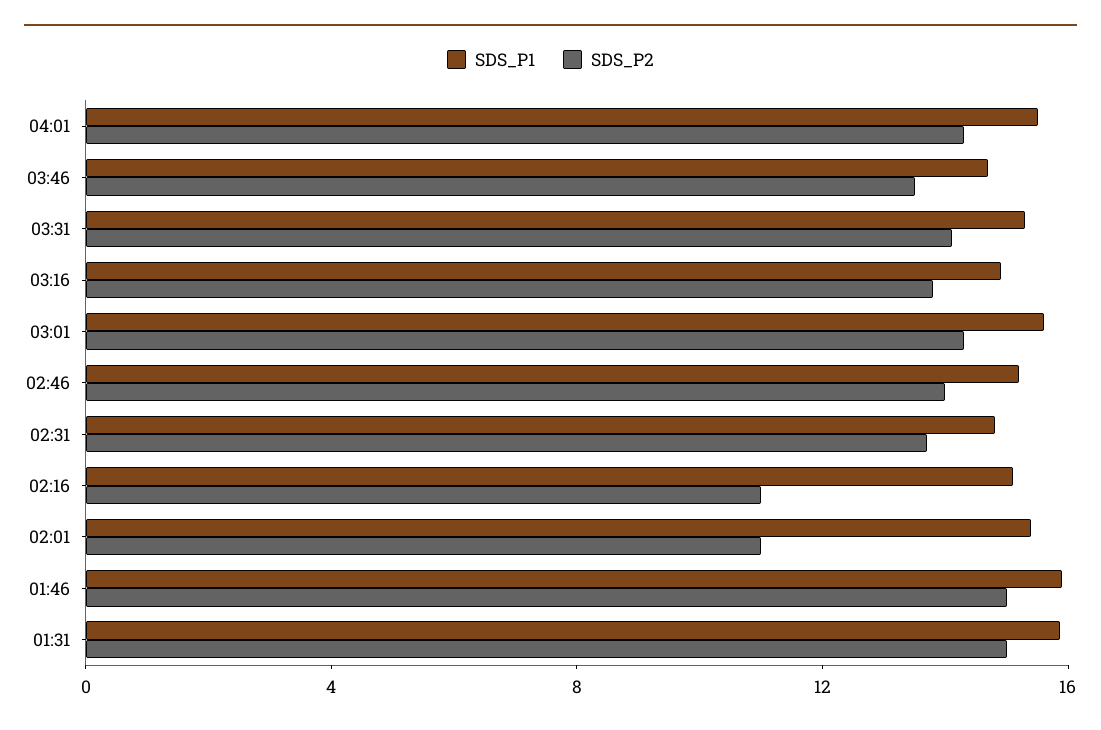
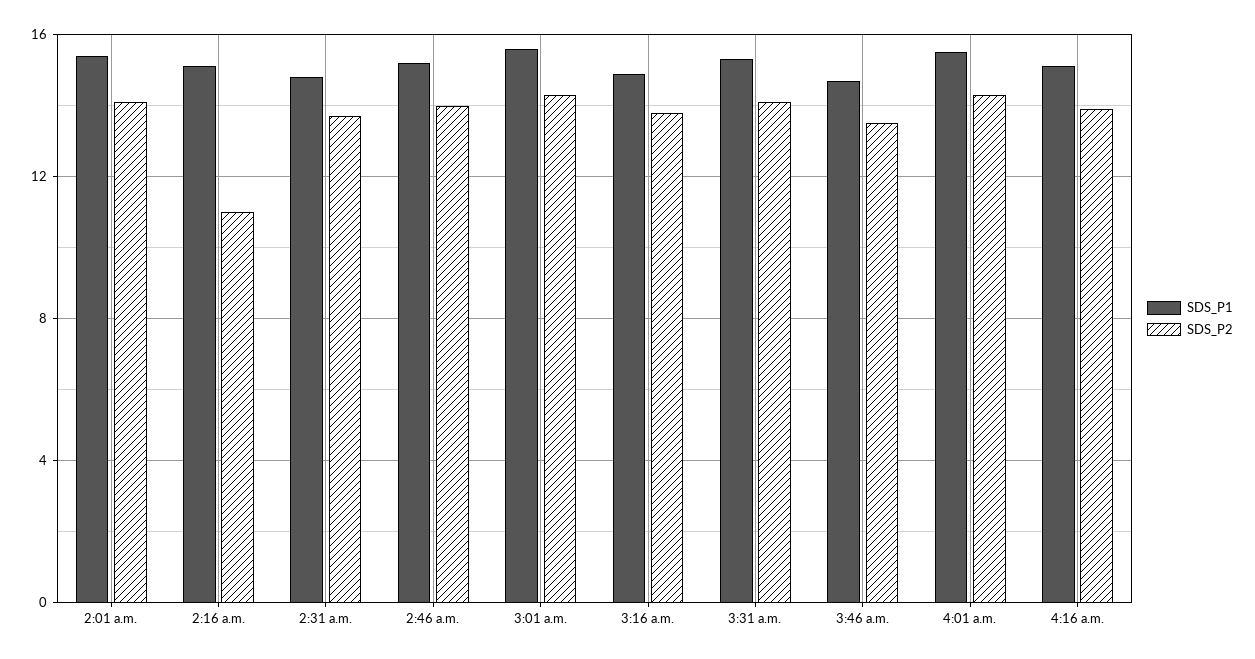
SDS_P2, 02:01: 11 -> 14
SDS_P1, 01:46: 16 -> none
SDS_P2, 01:46: 15 -> none
SDS_P1, 01:31: 16 -> none
SDS_P2, 01:31: 15 -> none
SDS_P1, 4:16 a.m.: none -> 15
SDS_P2, 4:16 a.m.: none -> 14

